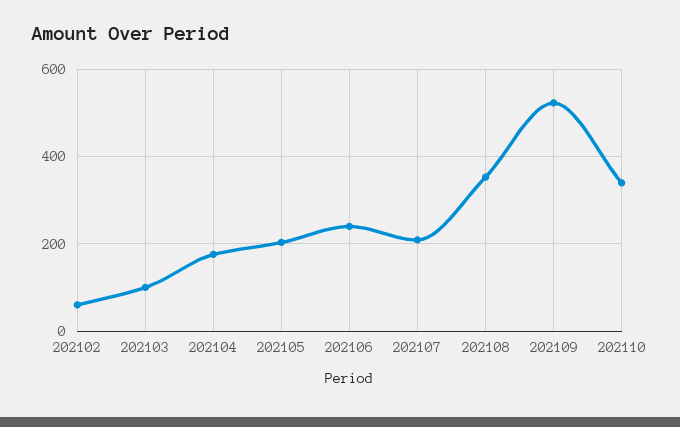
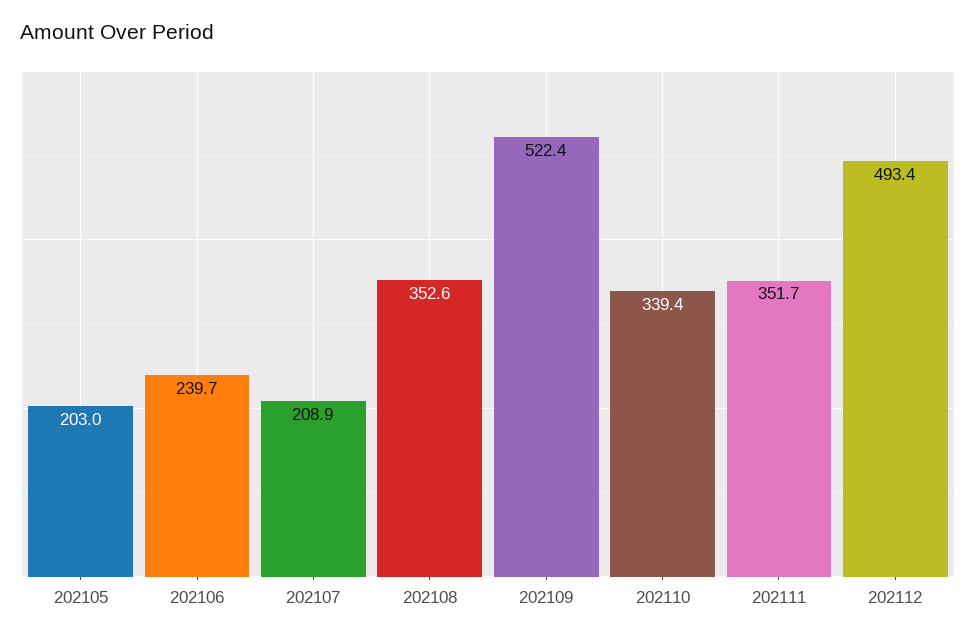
202102: 60 -> none
202103: 100 -> none
202104: 180 -> none
202111: none -> 351.7
202112: none -> 493.4

